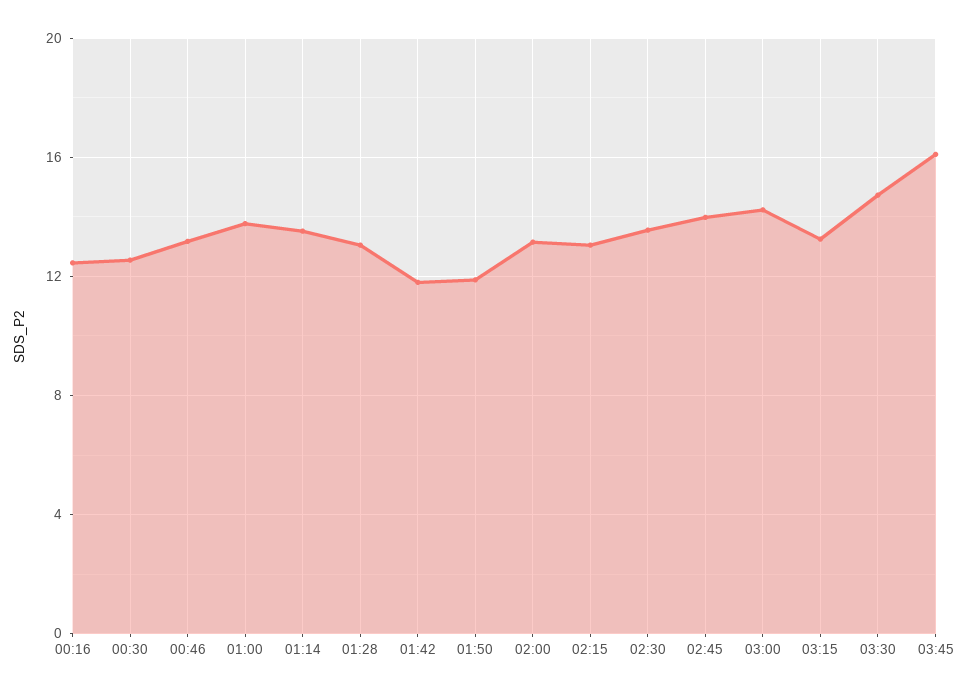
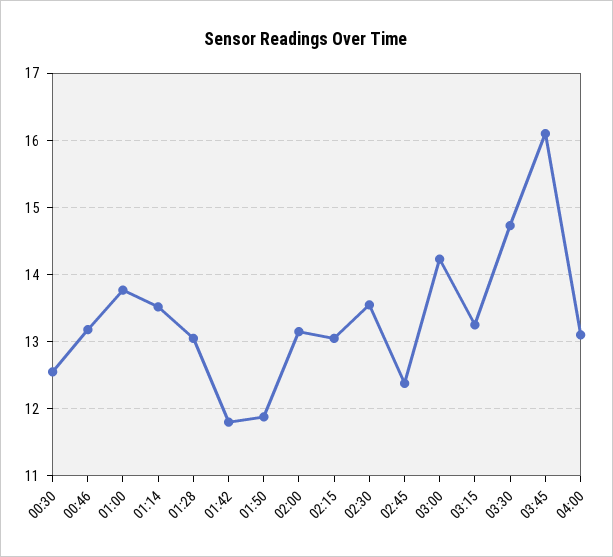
00:16: 12.5 -> none
02:45: 14 -> 12.4
04:00: none -> 13.1

